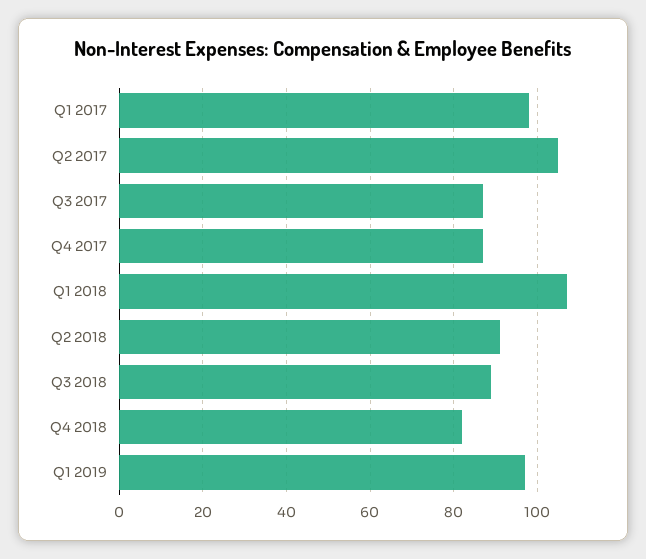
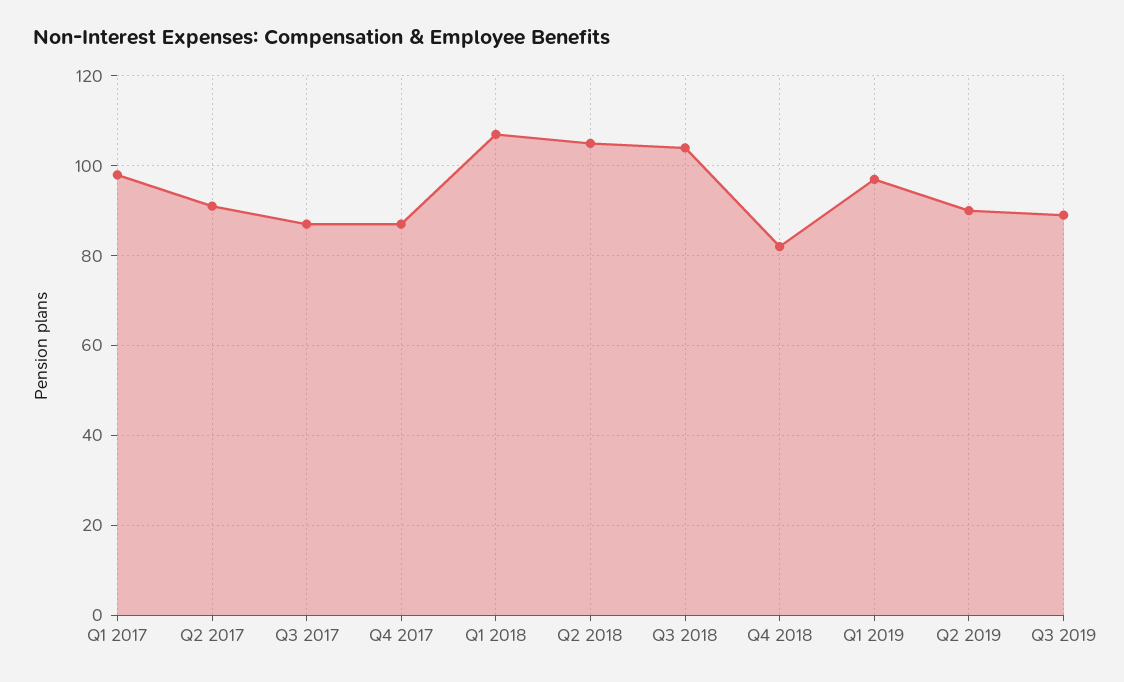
Q2 2017: 105 -> 90
Q2 2018: 90 -> 105
Q3 2018: 90 -> 105
Q2 2019: none -> 90
Q3 2019: none -> 90

